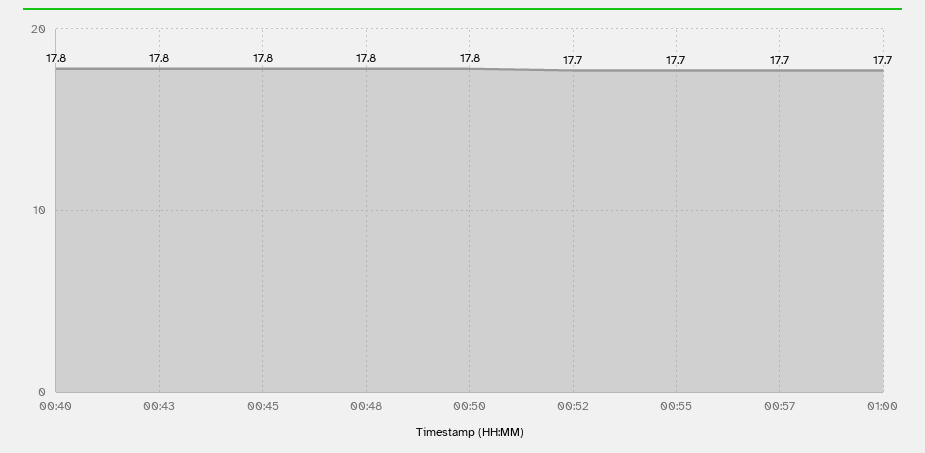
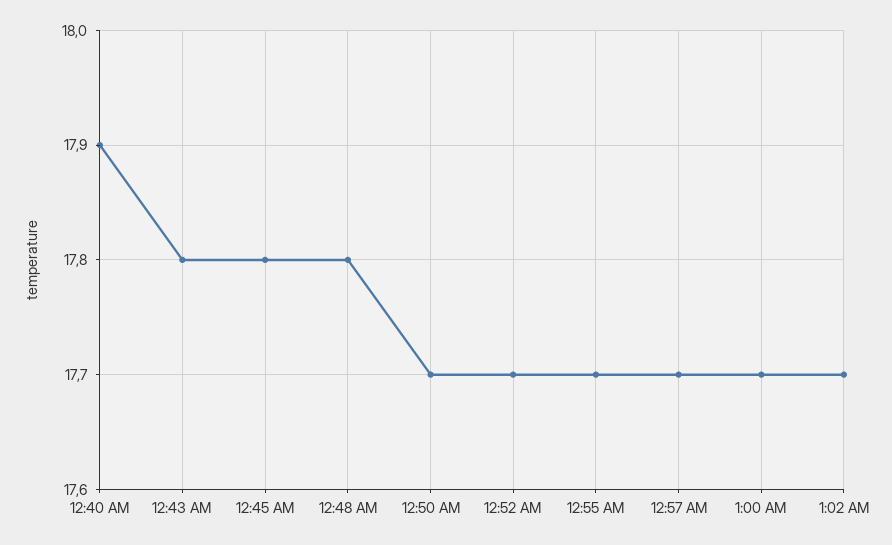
00:40: 17.8 -> 17.9
00:50: 17.8 -> 17.7
1:02 AM: none -> 17.7

